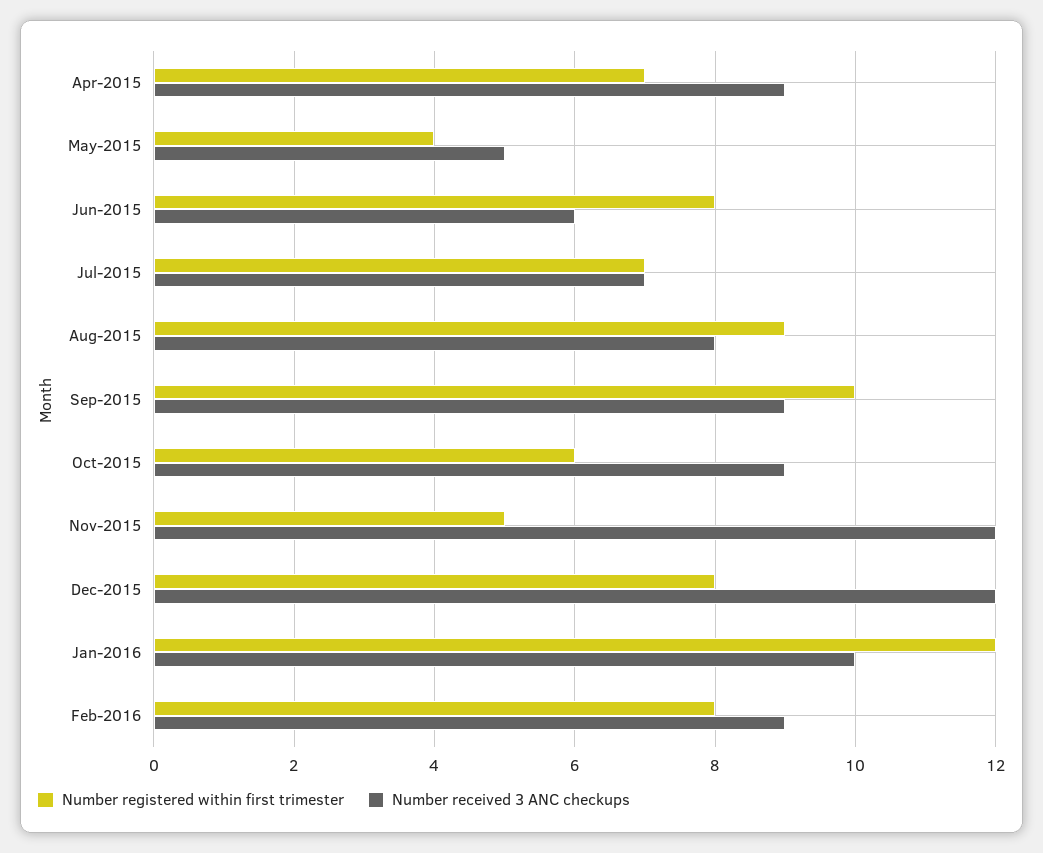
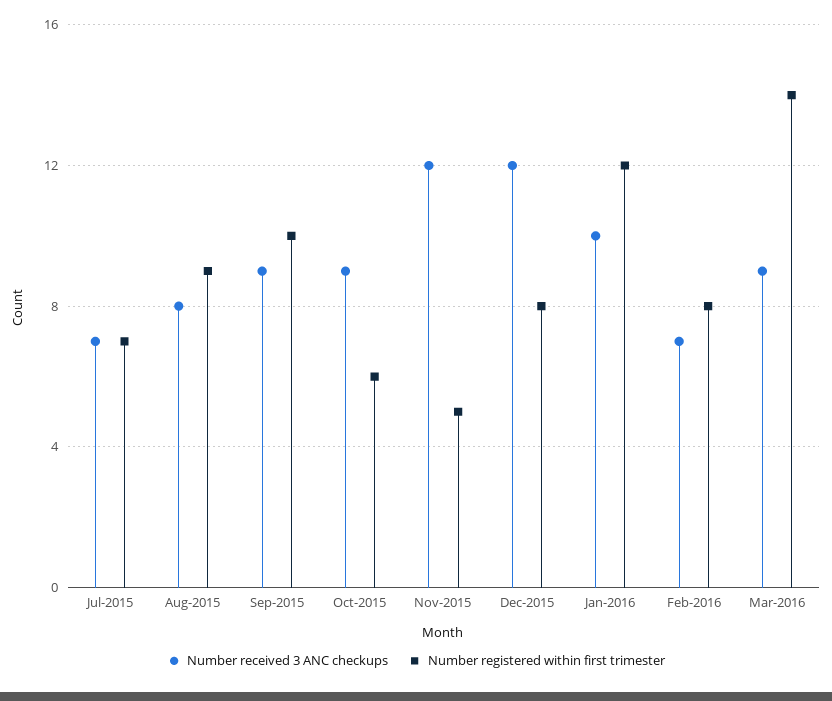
Number registered within first trimester, Apr-2015: 7 -> none
Number received 3 ANC checkups, Apr-2015: 9 -> none
Number registered within first trimester, May-2015: 4 -> none
Number received 3 ANC checkups, May-2015: 5 -> none
Number registered within first trimester, Jun-2015: 8 -> none
Number received 3 ANC checkups, Jun-2015: 6 -> none
Number received 3 ANC checkups, Feb-2016: 9 -> 7
Number received 3 ANC checkups, Mar-2016: none -> 9
Number registered within first trimester, Mar-2016: none -> 14

